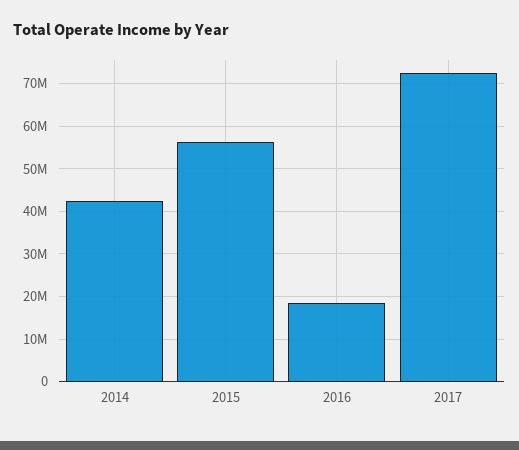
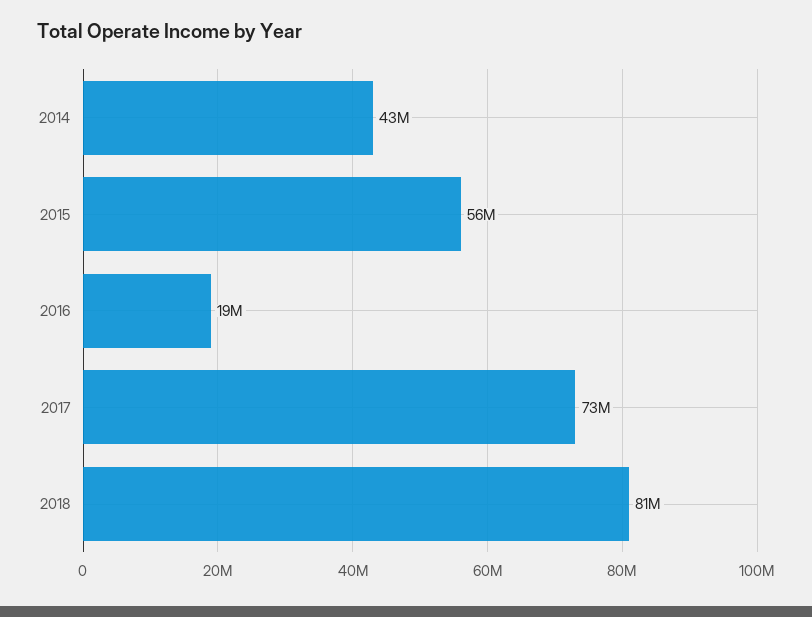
2018: none -> 81000000

